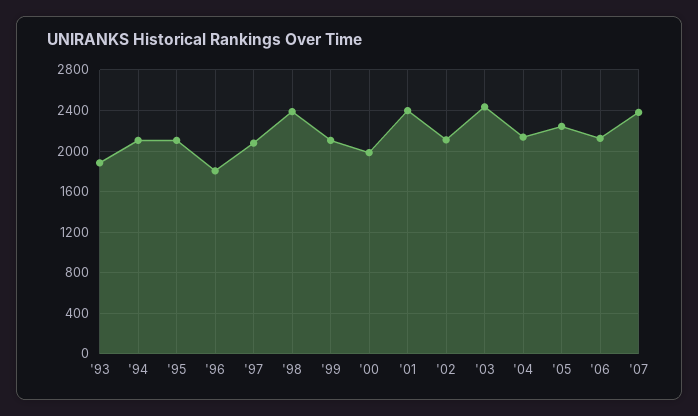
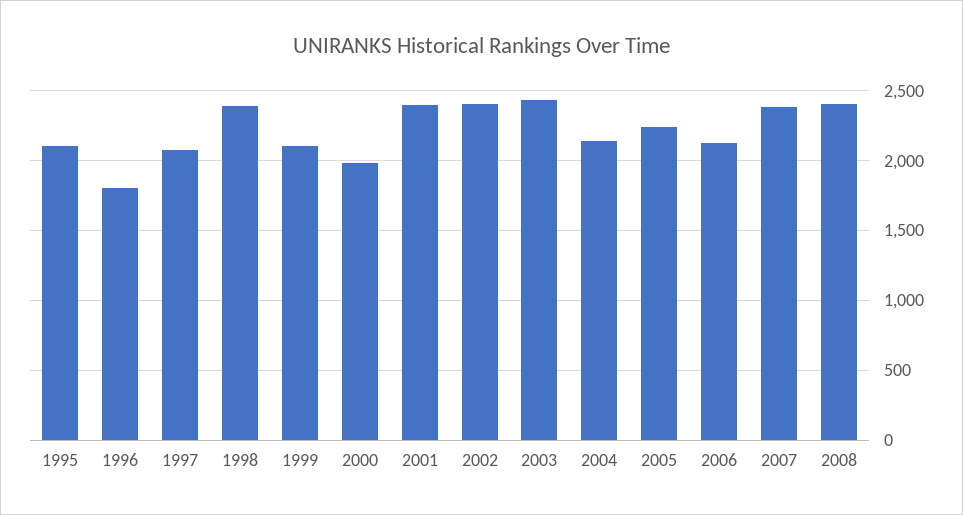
'93: 1900 -> none
'94: 2100 -> none
'02: 2100 -> 2400
2008: none -> 2400

